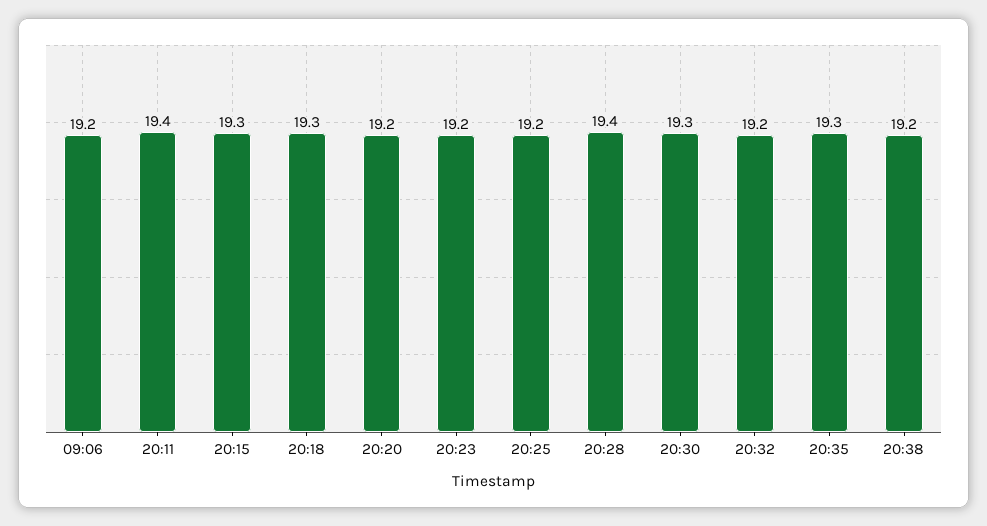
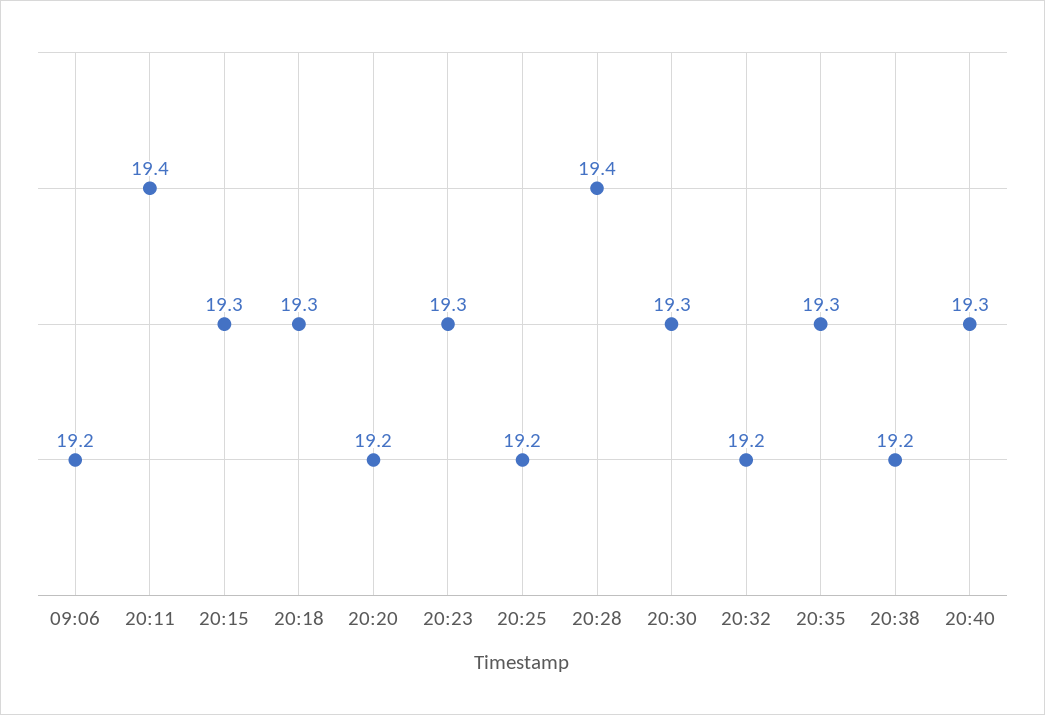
20:23: 19.2 -> 19.3
20:40: none -> 19.3

